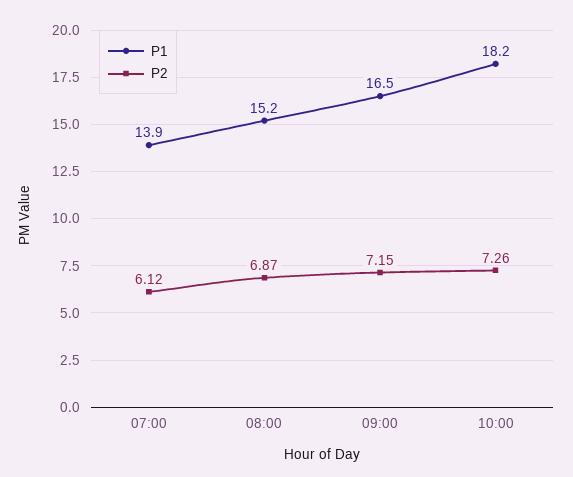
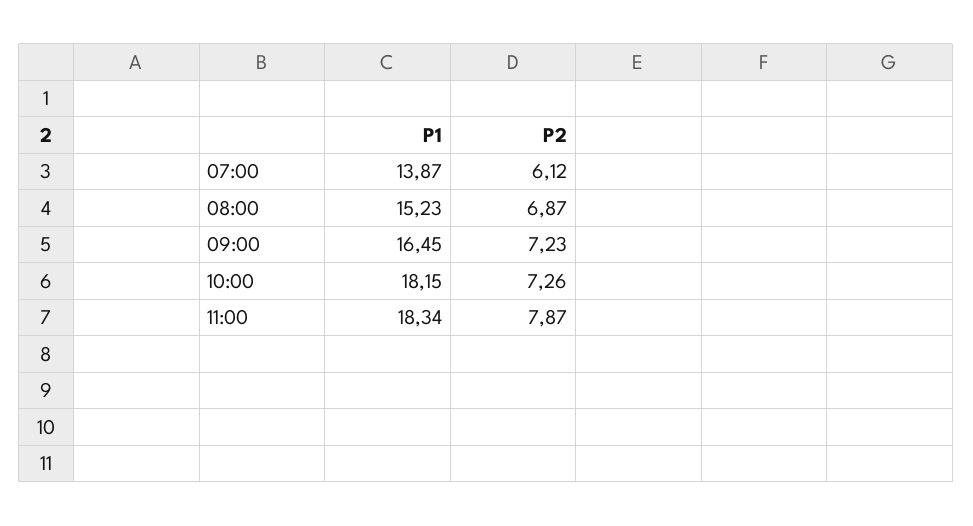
P2, 09:00: 7.15 -> 7.23
P1, 11:00: none -> 18.34
P2, 11:00: none -> 7.87

